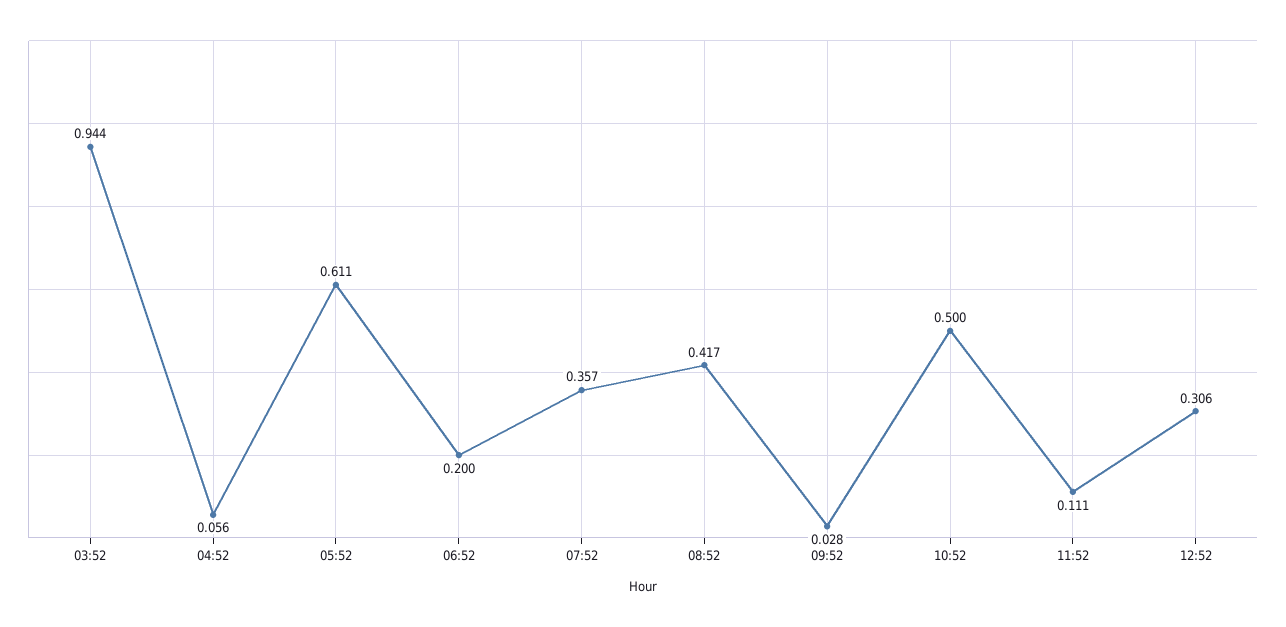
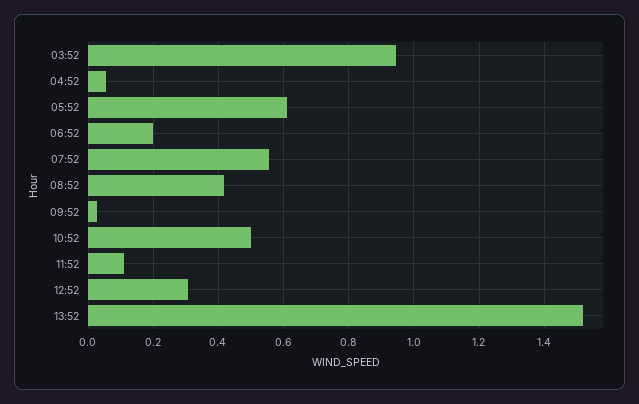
07:52: 0.357 -> 0.56
13:52: none -> 1.52

